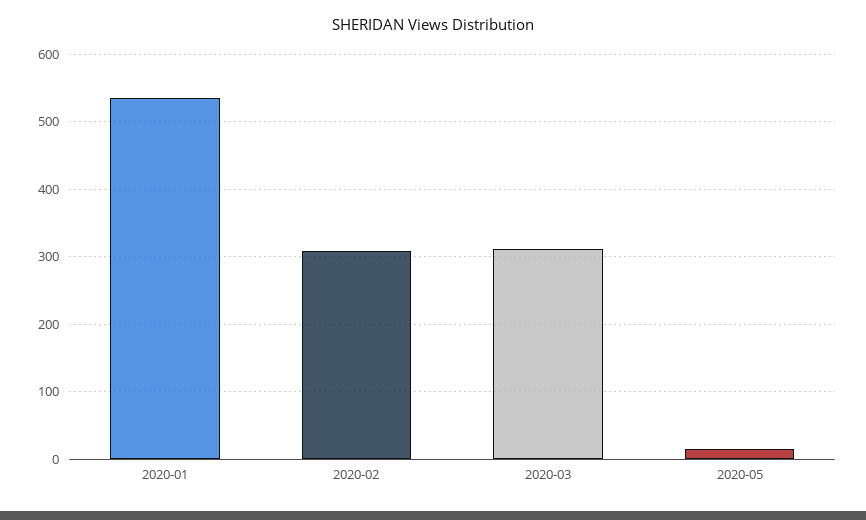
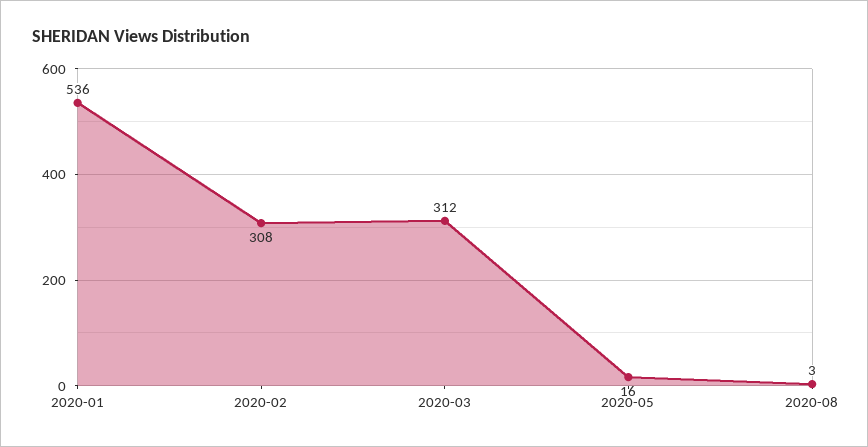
2020-08: none -> 3

